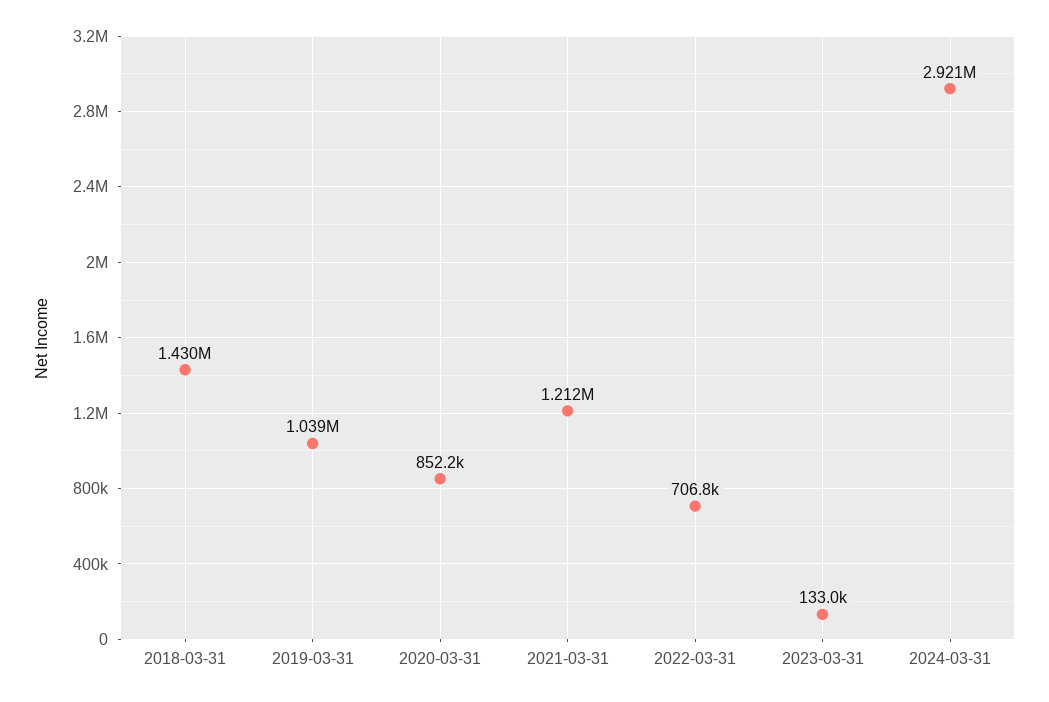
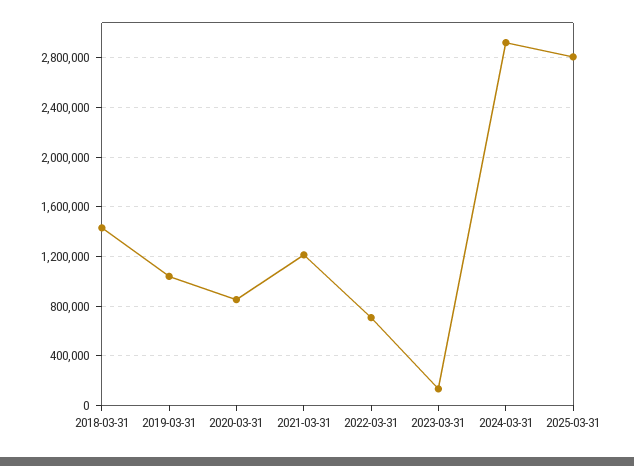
2025-03-31: none -> 2800000

